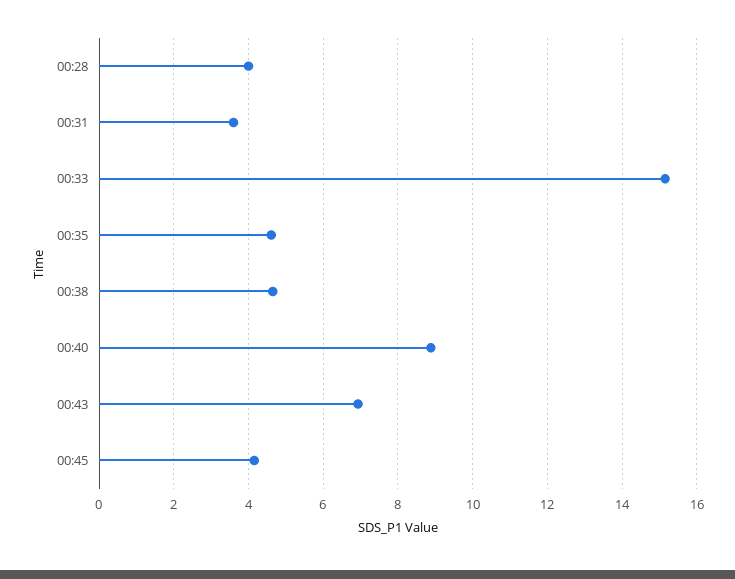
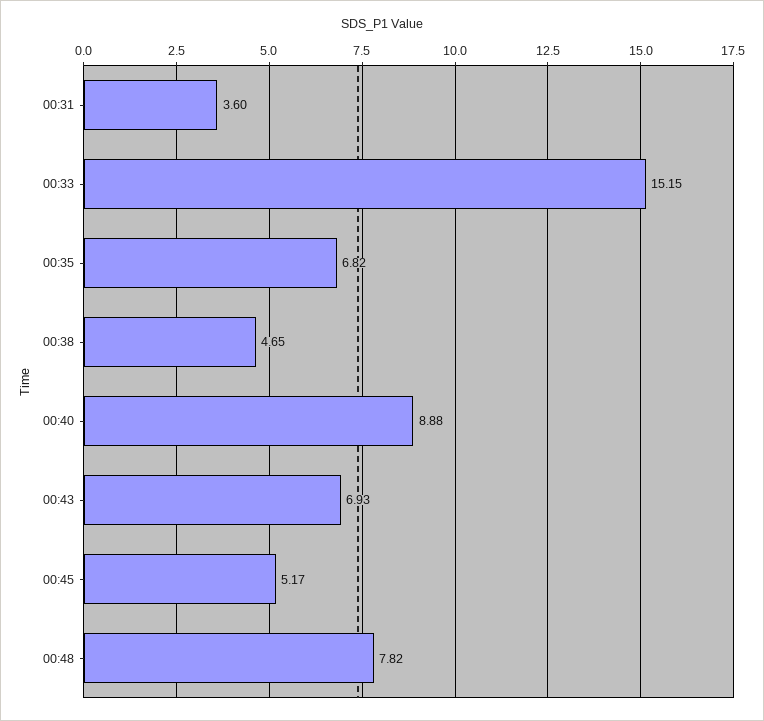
00:28: 4 -> none
00:35: 4.6 -> 6.82
00:45: 4.2 -> 5.17
00:48: none -> 7.82

